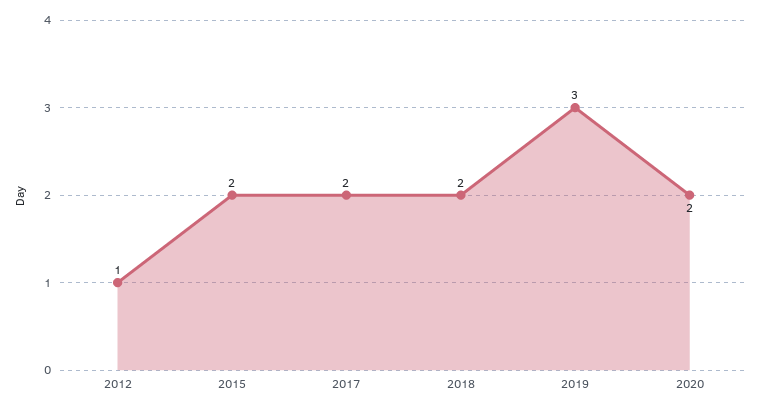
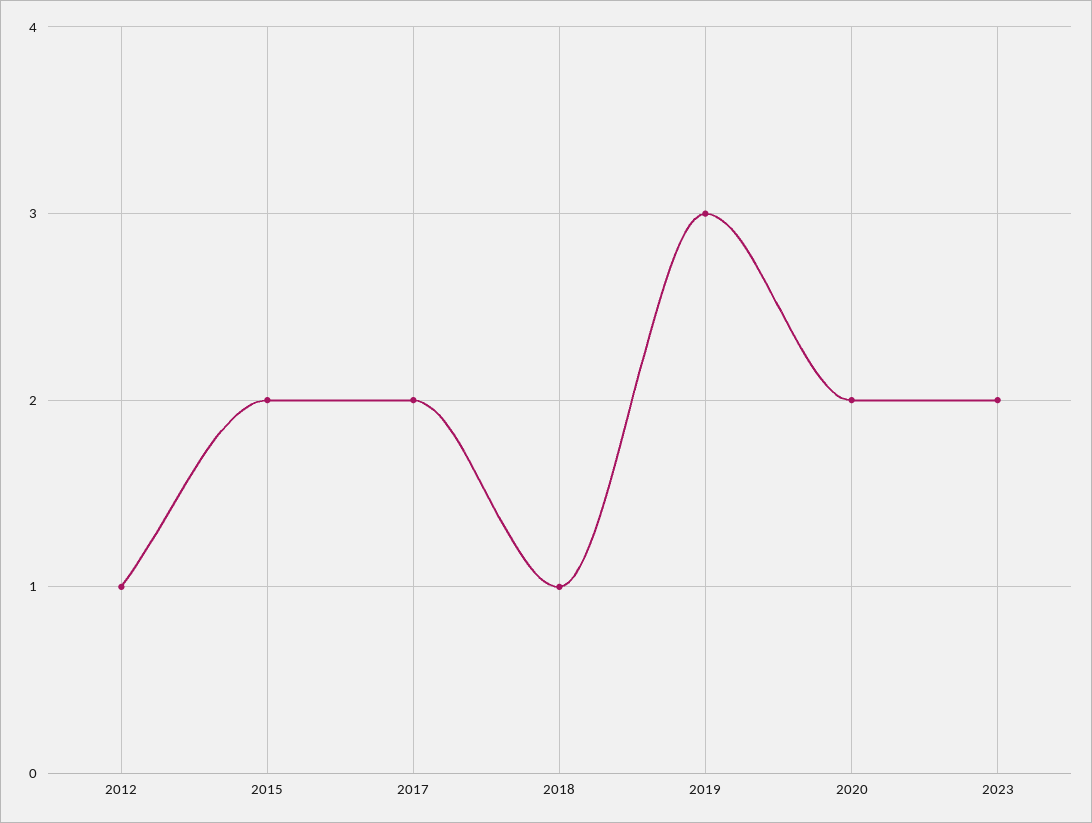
2018: 2 -> 1
2023: none -> 2

